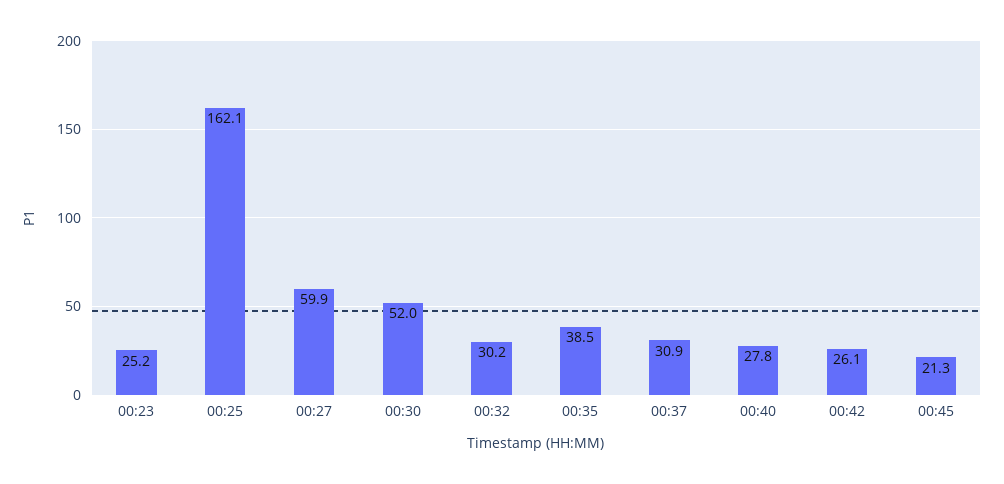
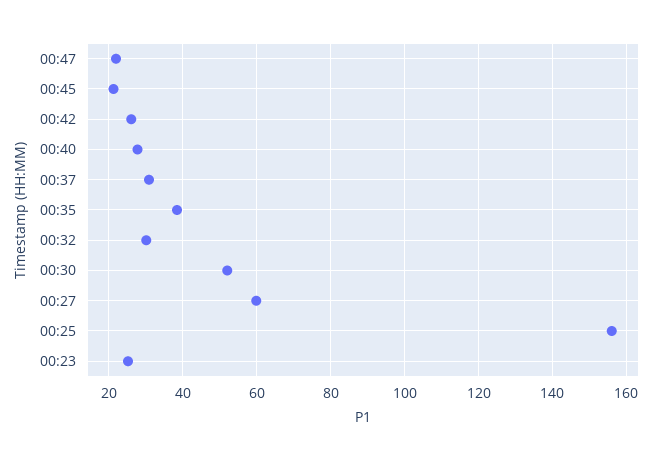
00:25: 162.1 -> 156
00:47: none -> 22

